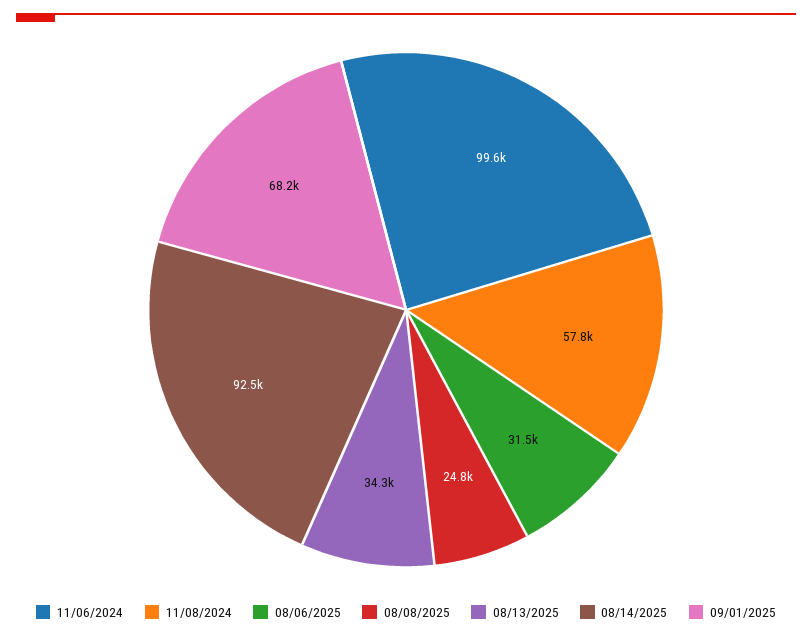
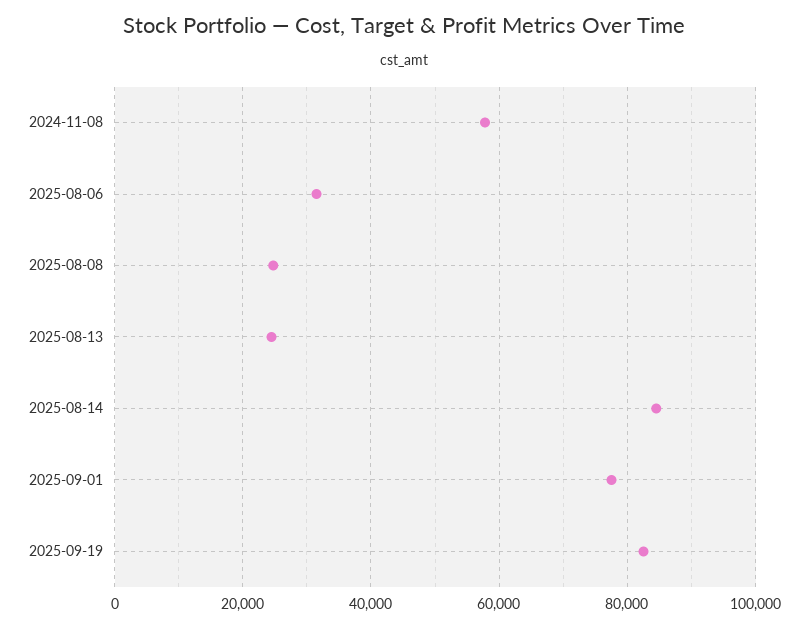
11/06/2024: 99600 -> none
08/13/2025: 34300 -> 24000
08/14/2025: 92500 -> 84000
09/01/2025: 68200 -> 78000
2025-09-19: none -> 82000

